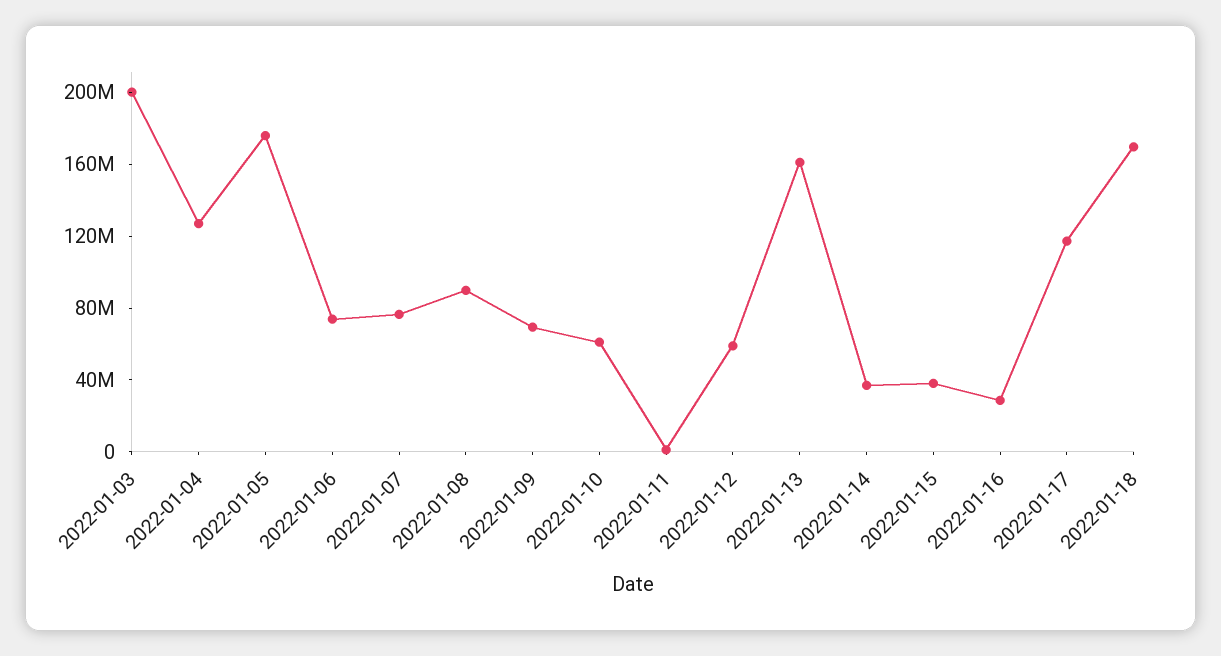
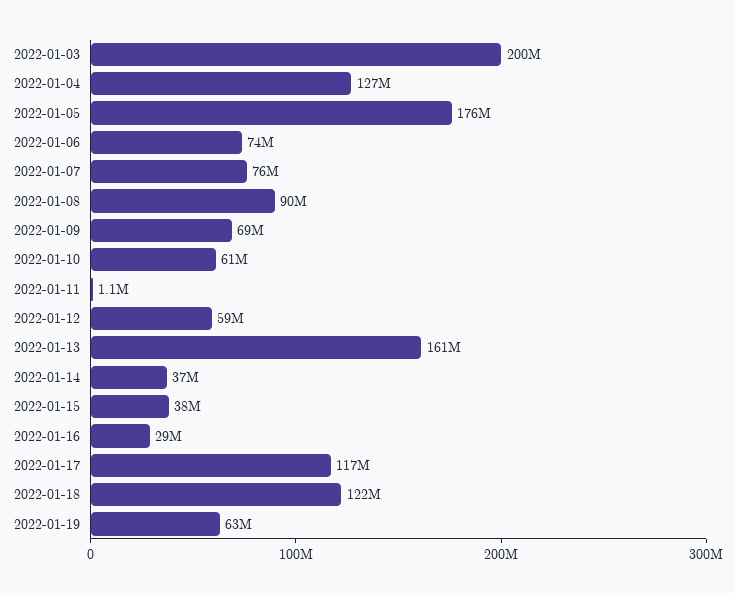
2022-01-18: 170000000 -> 122000000
2022-01-19: none -> 63000000

